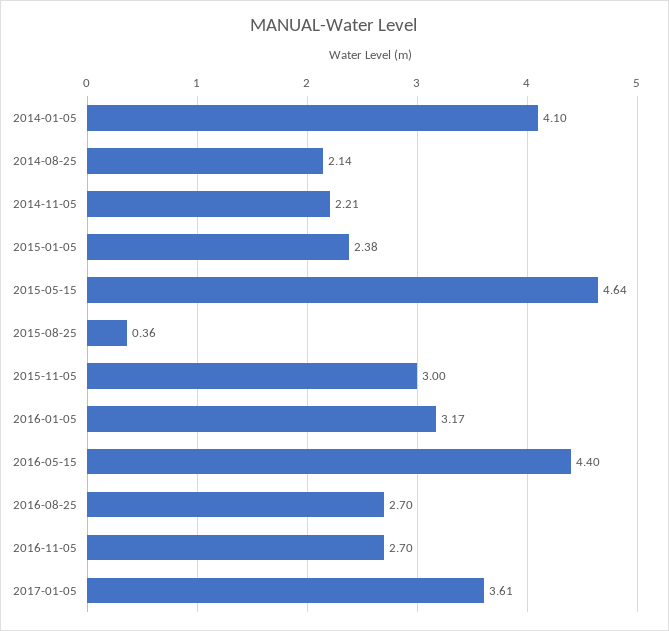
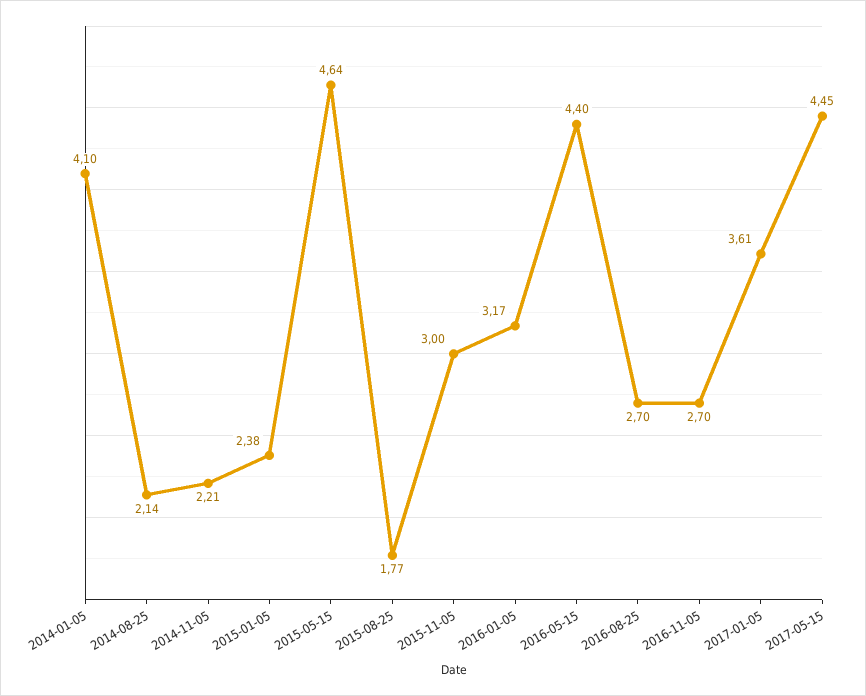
2015-08-25: 0.36 -> 1.77
2017-05-15: none -> 4.45

